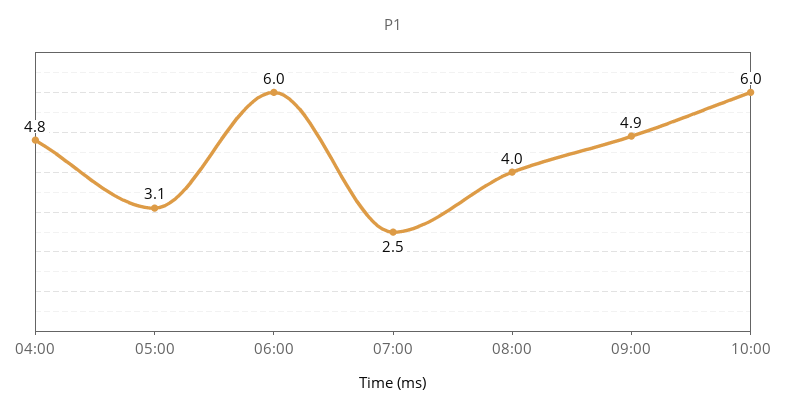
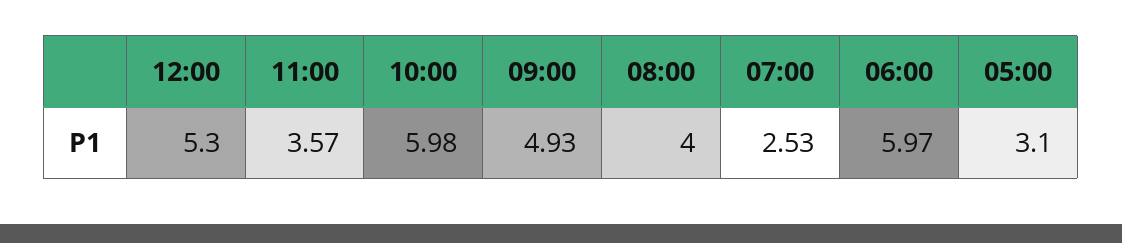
04:00: 4.8 -> none
12:00: none -> 5.3
11:00: none -> 3.57

